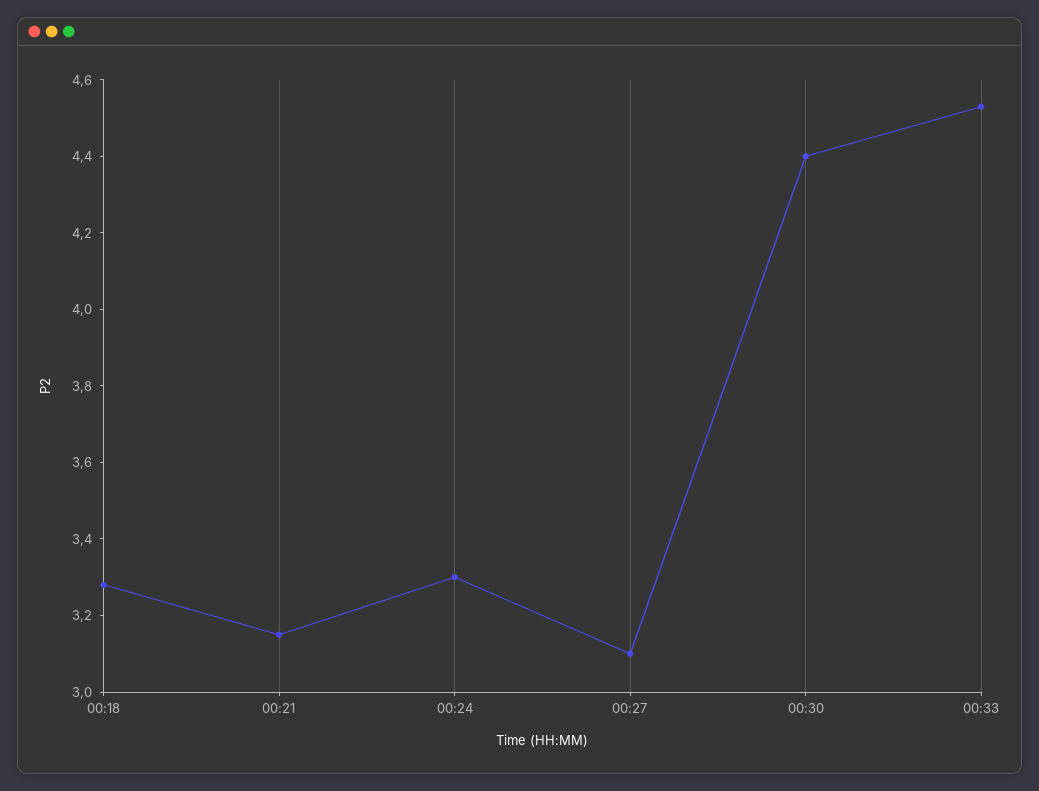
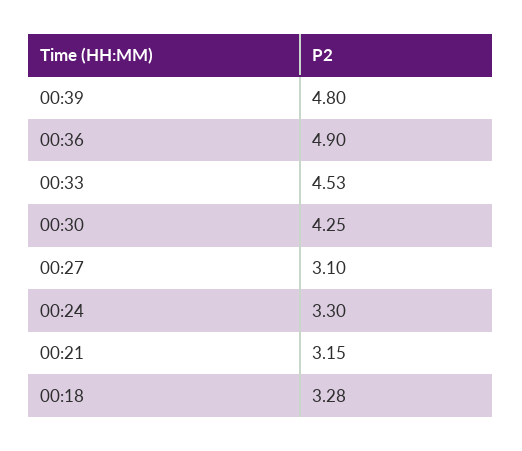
00:30: 4.4 -> 4.25
00:39: none -> 4.8
00:36: none -> 4.9

